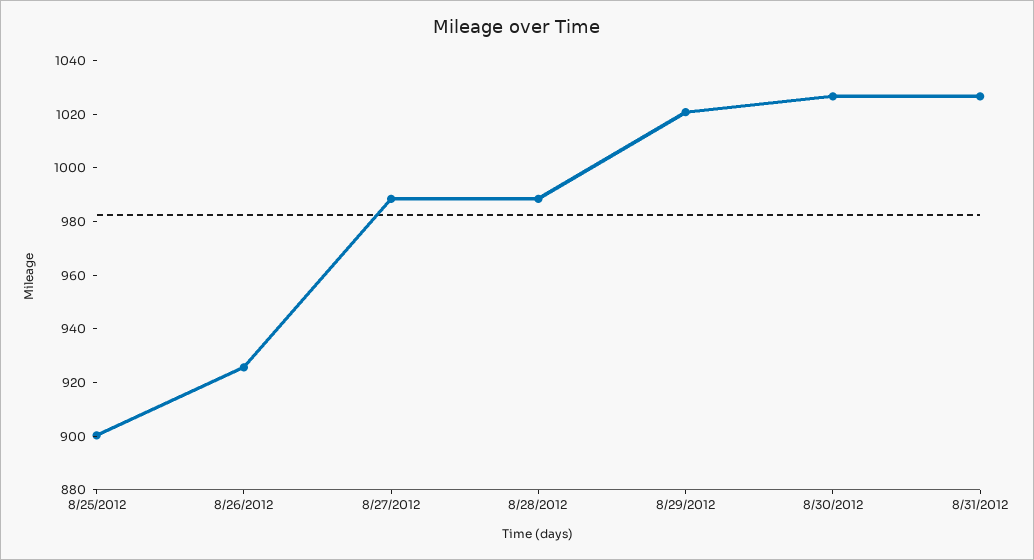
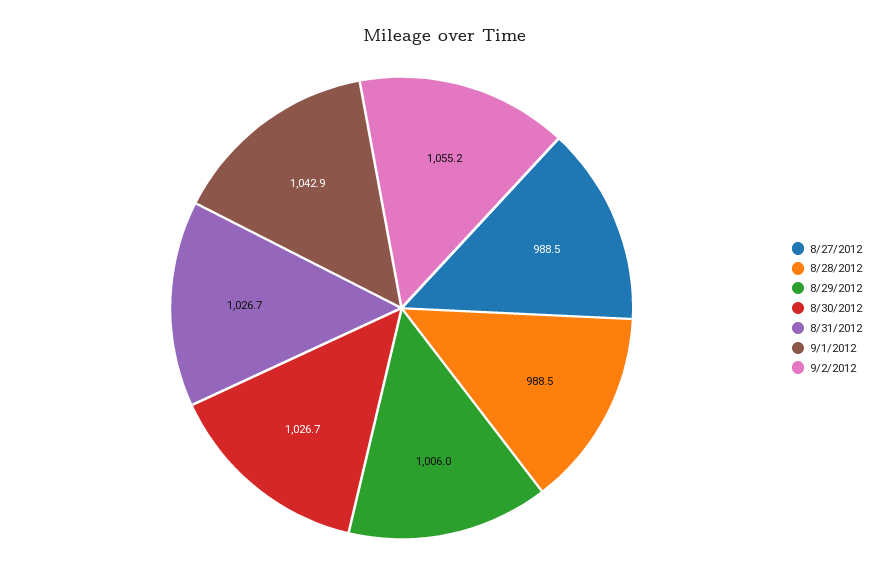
8/25/2012: 900 -> none
8/26/2012: 925 -> none
8/29/2012: 1020 -> 1006
9/1/2012: none -> 1042.9
9/2/2012: none -> 1055.2

